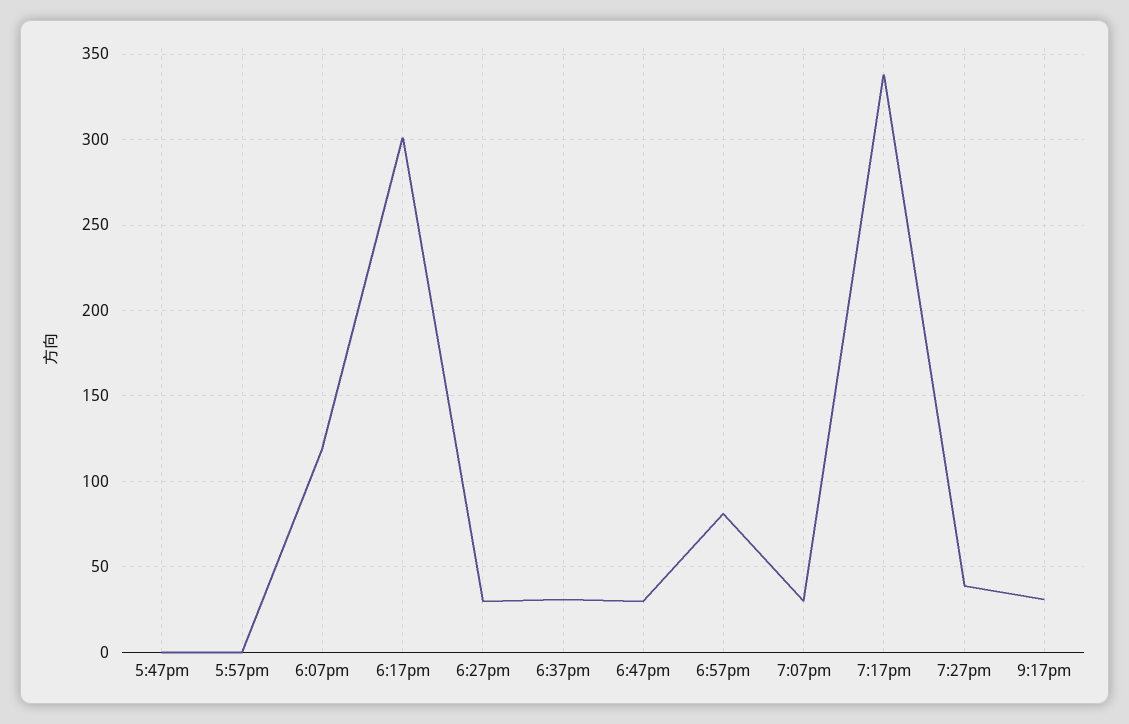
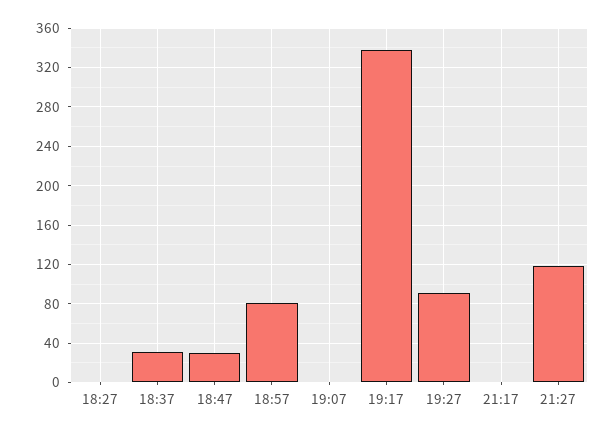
5:47pm: 0 -> none
5:57pm: 0 -> none
6:07pm: 120 -> none
6:17pm: 300 -> none
6:27pm: 30 -> 0
7:07pm: 30 -> 0
7:27pm: 40 -> 90
9:17pm: 30 -> 0
21:27: none -> 120

